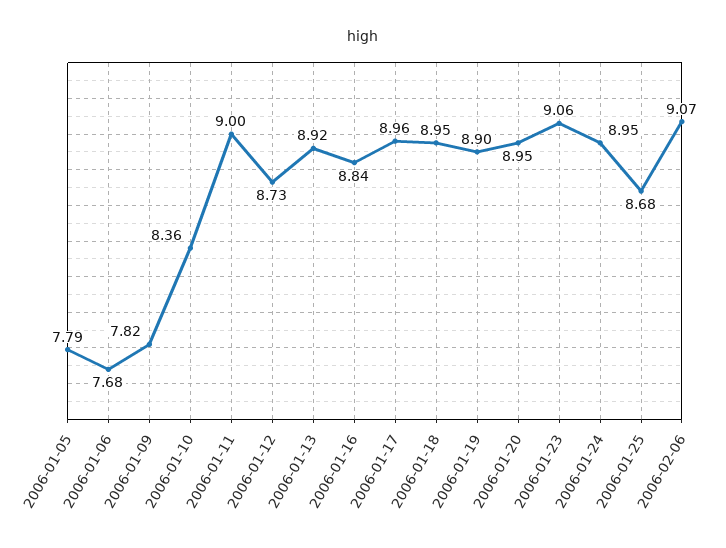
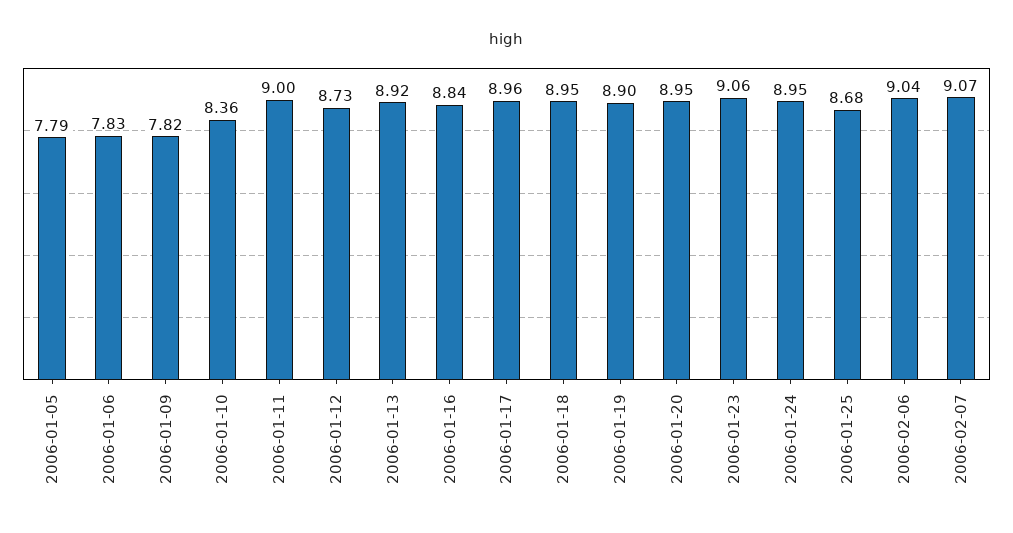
2006-01-06: 7.68 -> 7.83
2006-02-06: 9.07 -> 9.04
2006-02-07: none -> 9.07

